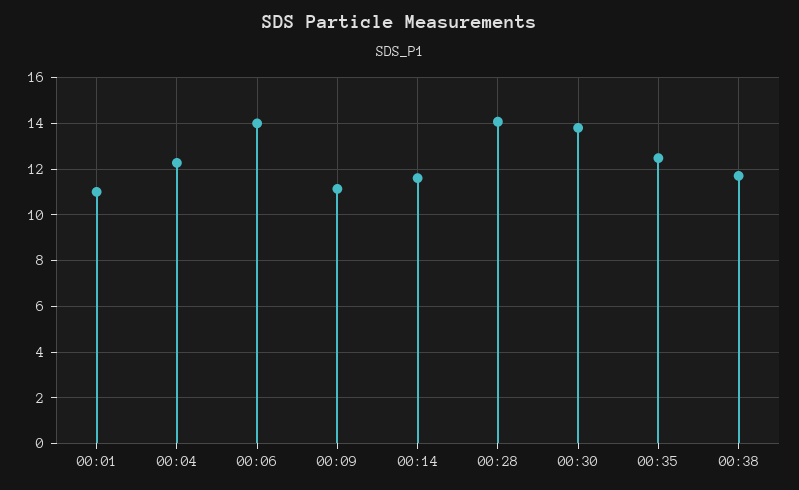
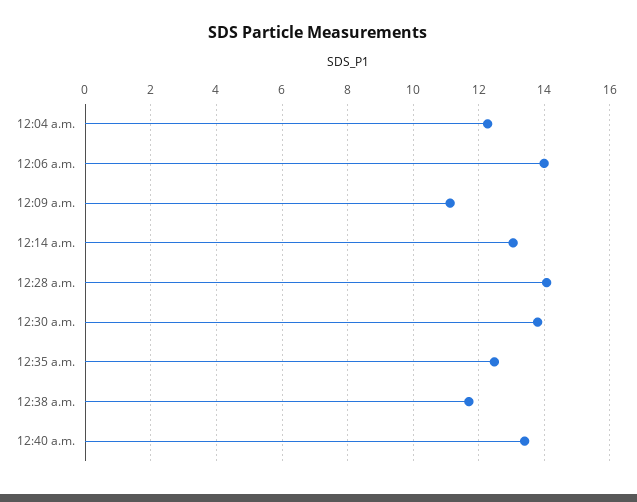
00:01: 11 -> none
00:14: 11.5 -> 13
12:40 a.m.: none -> 13.4

